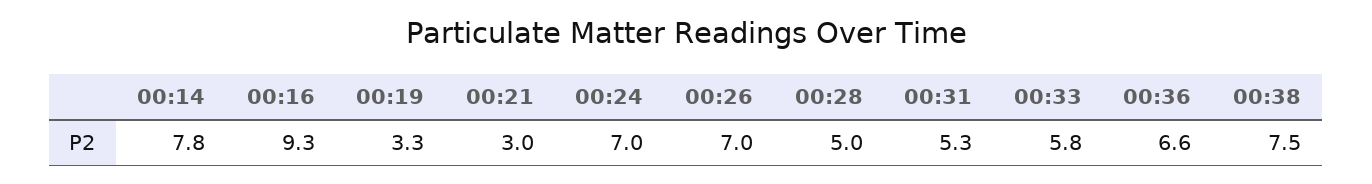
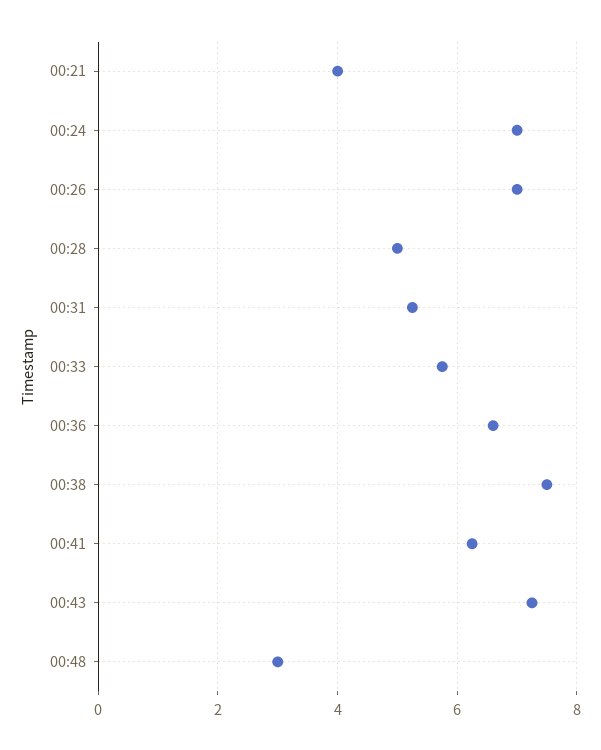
00:14: 7.8 -> none
00:16: 9.3 -> none
00:19: 3.3 -> none
00:21: 3 -> 4
00:41: none -> 6.2
00:43: none -> 7.2
00:48: none -> 3

